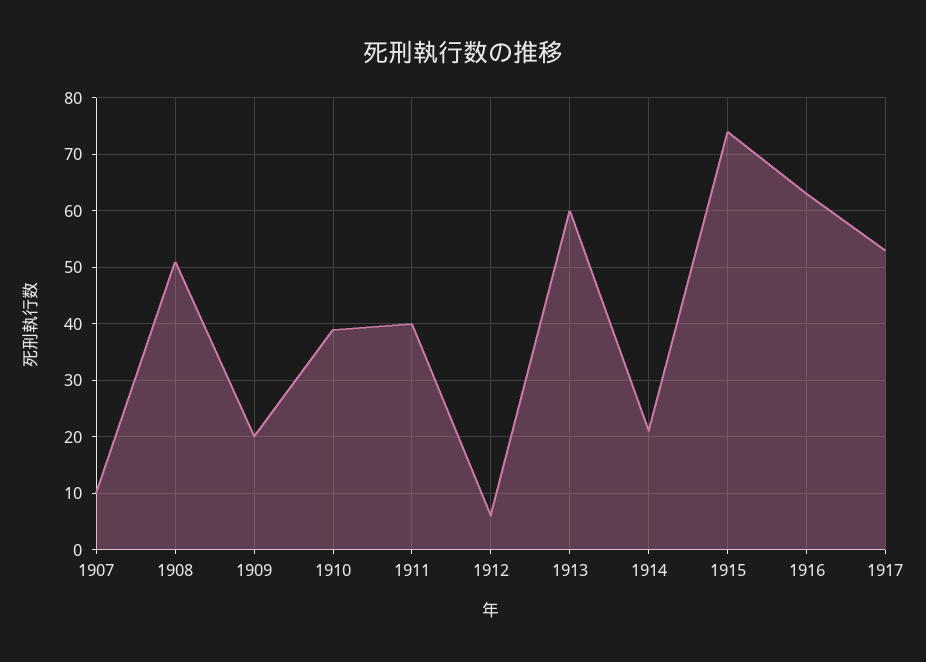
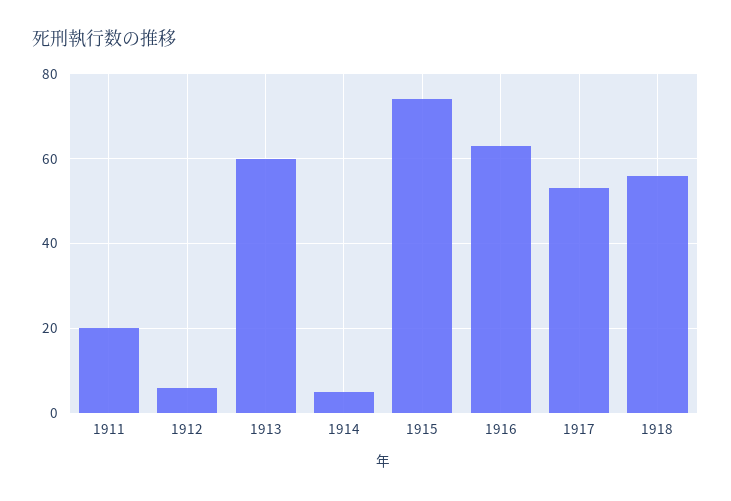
1907: 10 -> none
1908: 50 -> none
1909: 20 -> none
1910: 40 -> none
1911: 40 -> 20
1914: 20 -> 5
1918: none -> 55

